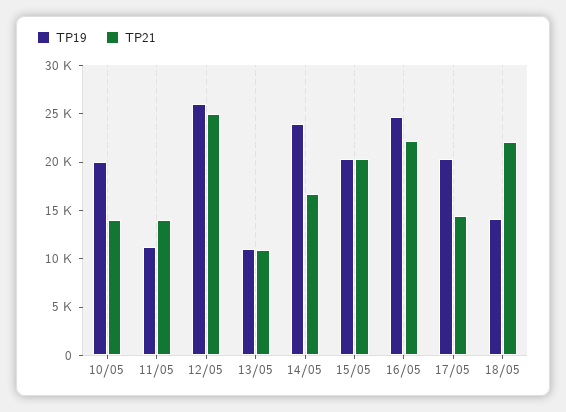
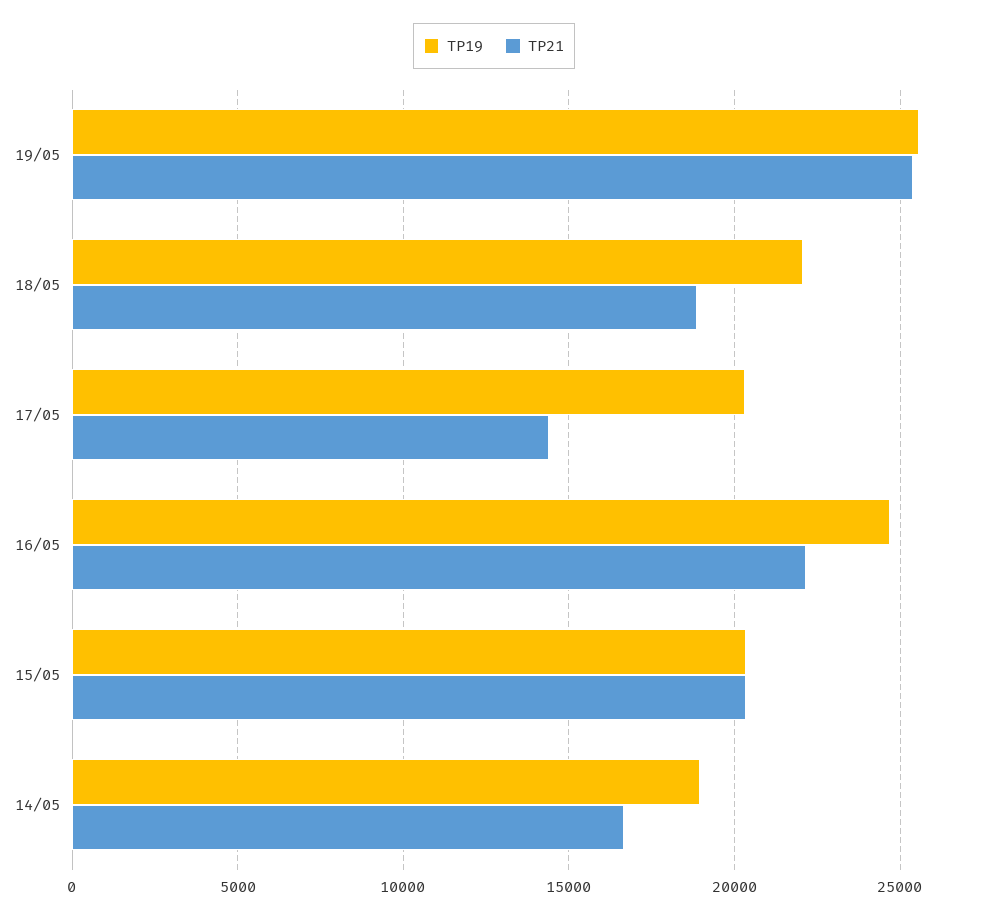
TP19, 10/05: 20000 -> none
TP21, 10/05: 14000 -> none
TP19, 11/05: 11000 -> none
TP21, 11/05: 14000 -> none
TP19, 12/05: 26000 -> none
TP21, 12/05: 25000 -> none
TP19, 13/05: 11000 -> none
TP21, 13/05: 11000 -> none
TP19, 14/05: 24000 -> 19000
TP19, 18/05: 14000 -> 22000
TP21, 18/05: 22000 -> 19000
TP19, 19/05: none -> 25500
TP21, 19/05: none -> 25500

